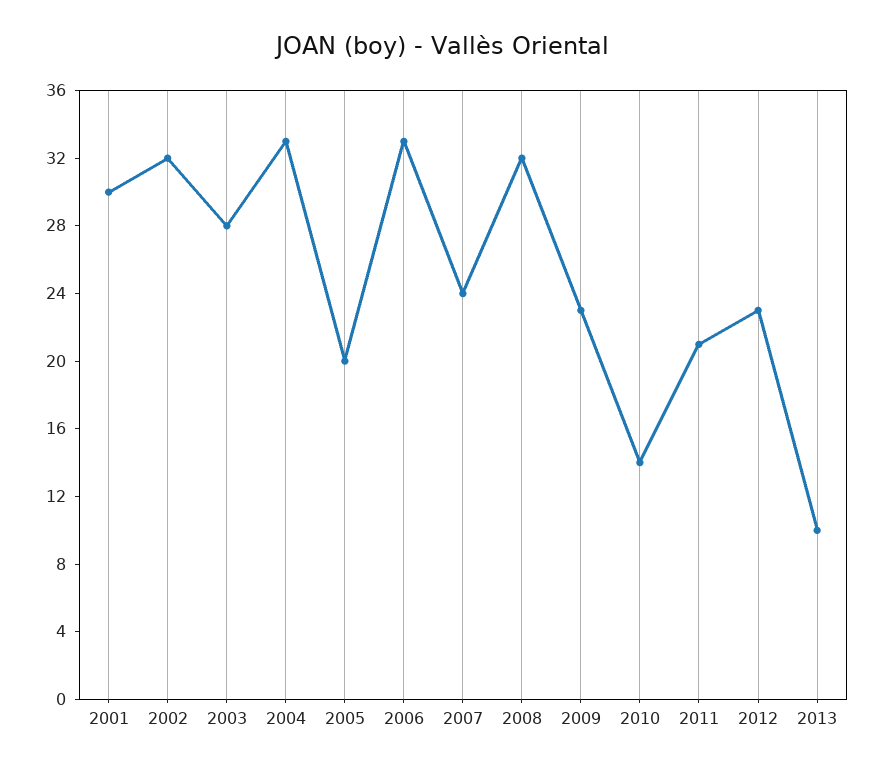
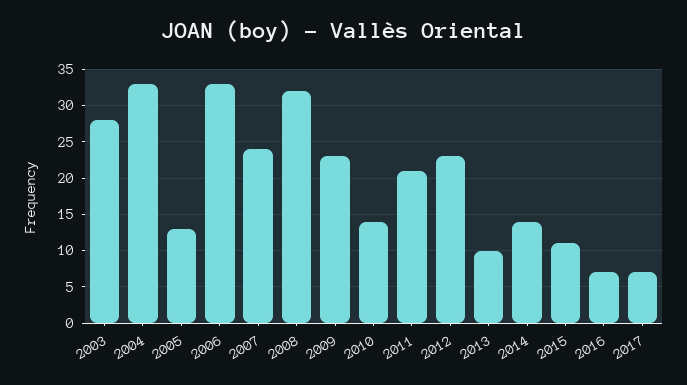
2001: 30 -> none
2002: 32 -> none
2005: 20 -> 13
2014: none -> 14
2015: none -> 11
2016: none -> 7
2017: none -> 7

